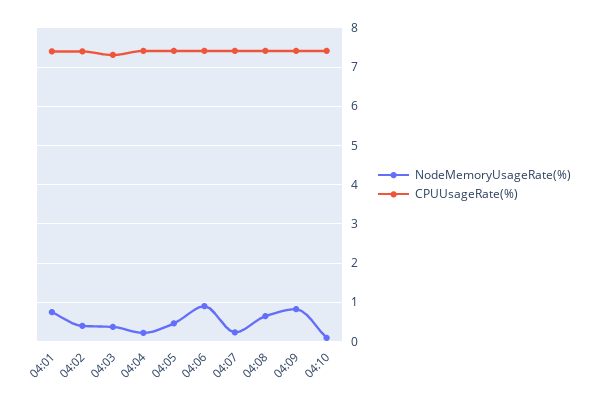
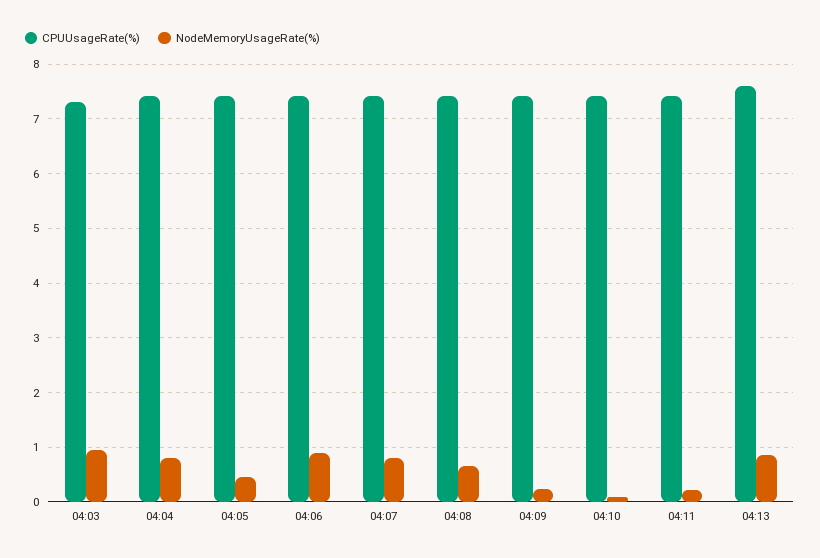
NodeMemoryUsageRate(%), 04:01: 0.8 -> none
CPUUsageRate(%), 04:01: 7.4 -> none
NodeMemoryUsageRate(%), 04:02: 0.4 -> none
CPUUsageRate(%), 04:02: 7.4 -> none
NodeMemoryUsageRate(%), 04:03: 0.4 -> 1
NodeMemoryUsageRate(%), 04:04: 0.2 -> 0.8
NodeMemoryUsageRate(%), 04:07: 0.2 -> 0.8
NodeMemoryUsageRate(%), 04:09: 0.8 -> 0.2
CPUUsageRate(%), 04:11: none -> 7.4
NodeMemoryUsageRate(%), 04:11: none -> 0.2
CPUUsageRate(%), 04:13: none -> 7.6
NodeMemoryUsageRate(%), 04:13: none -> 0.8

